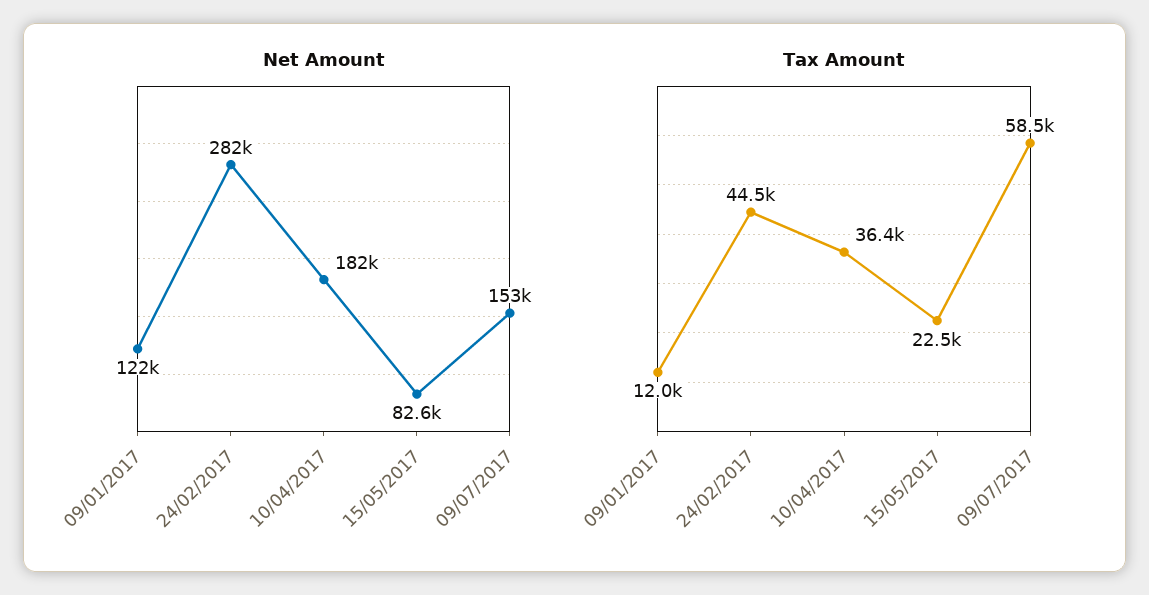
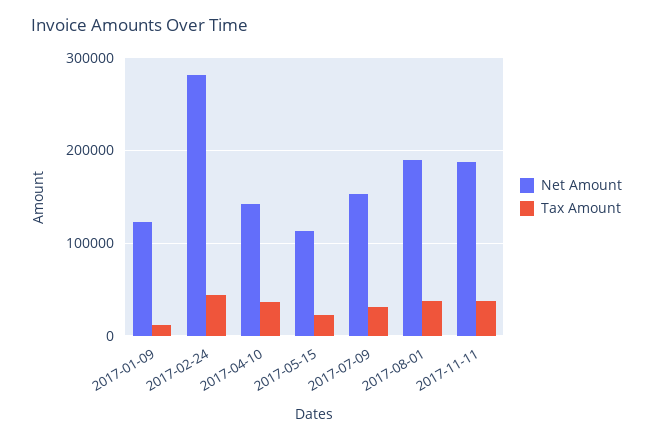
Net Amount, 10/04/2017: 182000 -> 140000
Net Amount, 15/05/2017: 82600 -> 110000
Tax Amount, 09/07/2017: 58500 -> 30000
Net Amount, 2017-08-01: none -> 190000
Tax Amount, 2017-08-01: none -> 40000
Net Amount, 2017-11-11: none -> 190000
Tax Amount, 2017-11-11: none -> 40000

